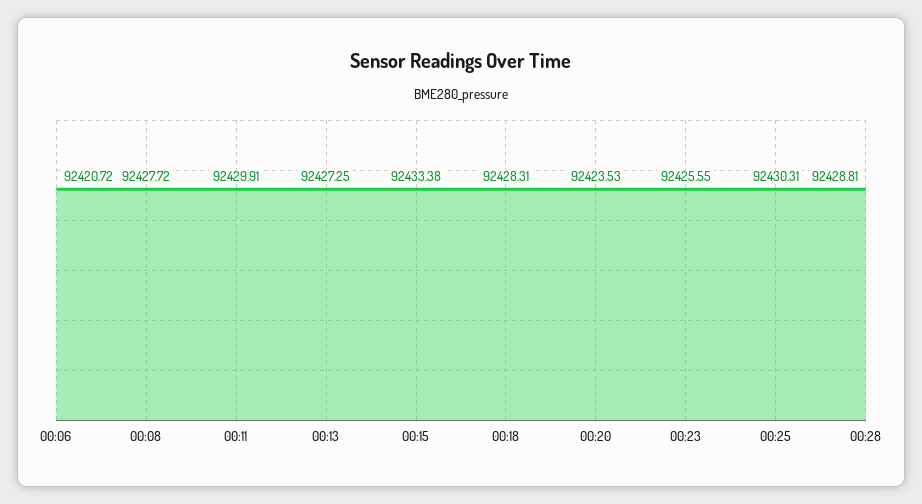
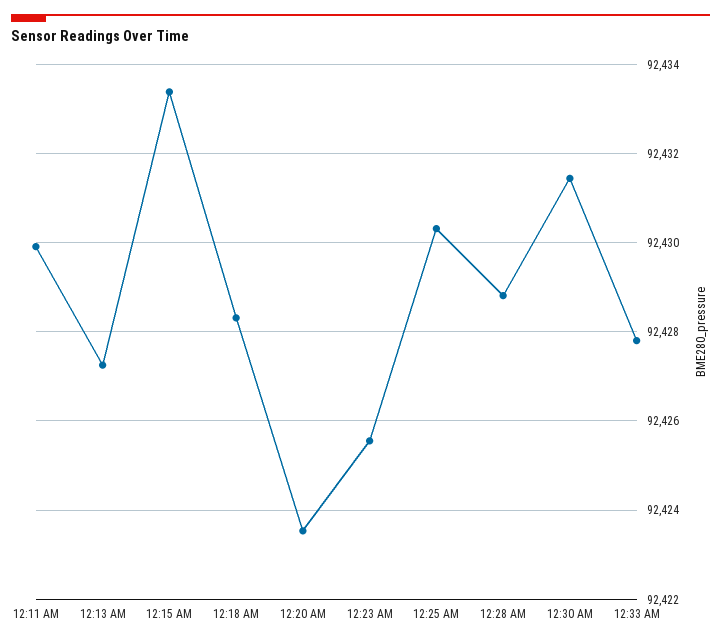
00:06: 92420.72 -> none
00:08: 92427.72 -> none
12:30 AM: none -> 92431.4
12:33 AM: none -> 92427.8

